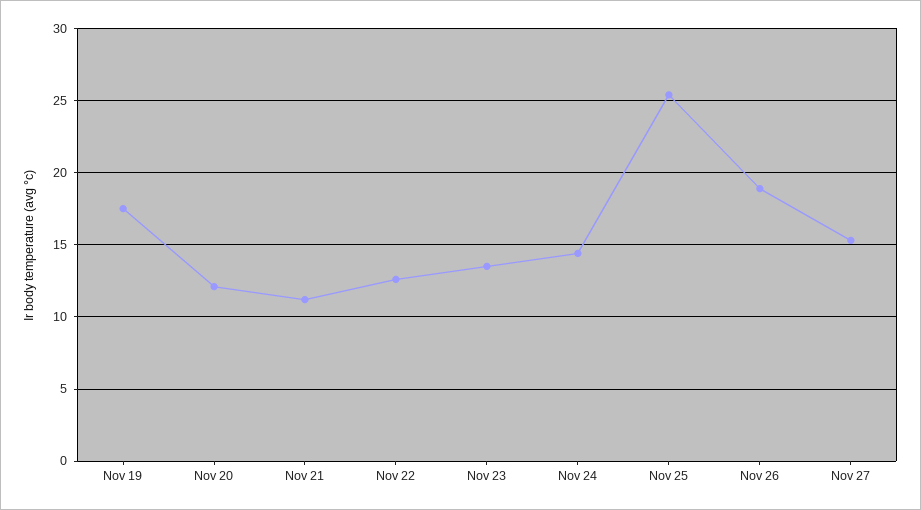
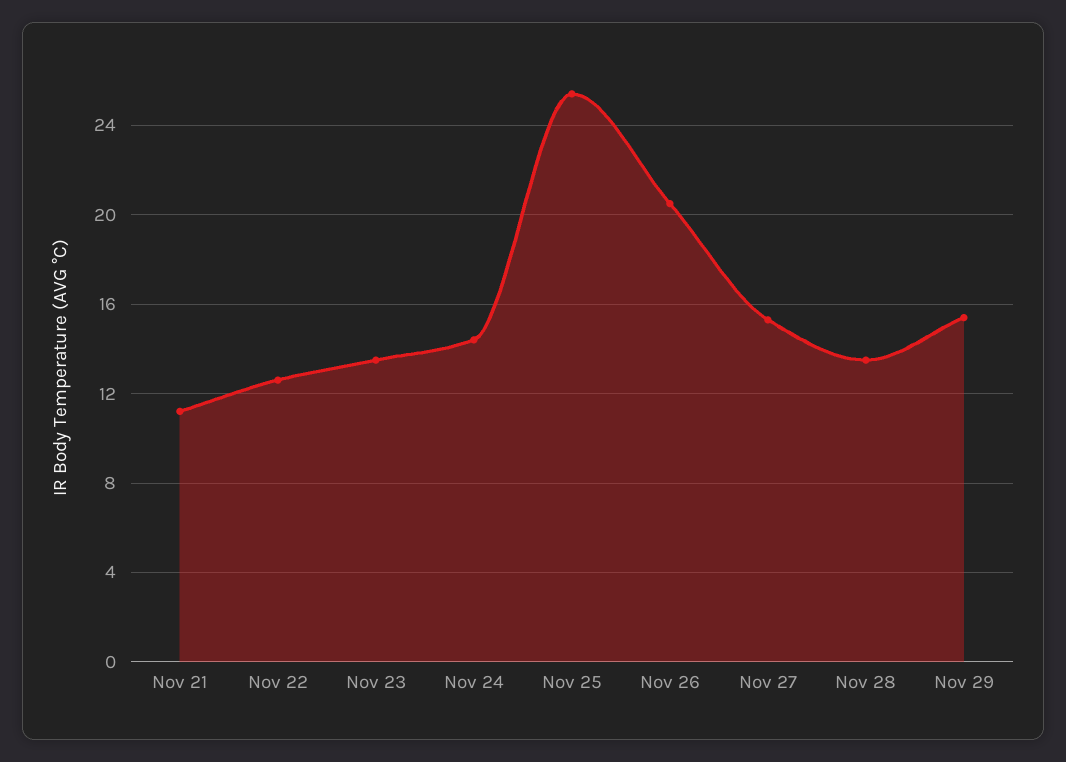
Nov 19: 17.5 -> none
Nov 20: 12 -> none
Nov 26: 19 -> 20.5
Nov 28: none -> 13.5
Nov 29: none -> 15.5

